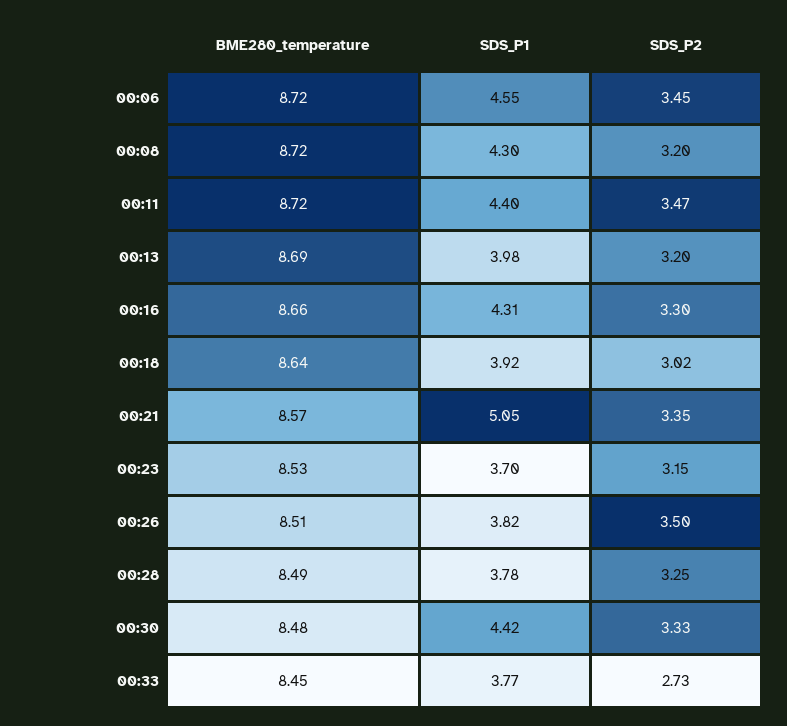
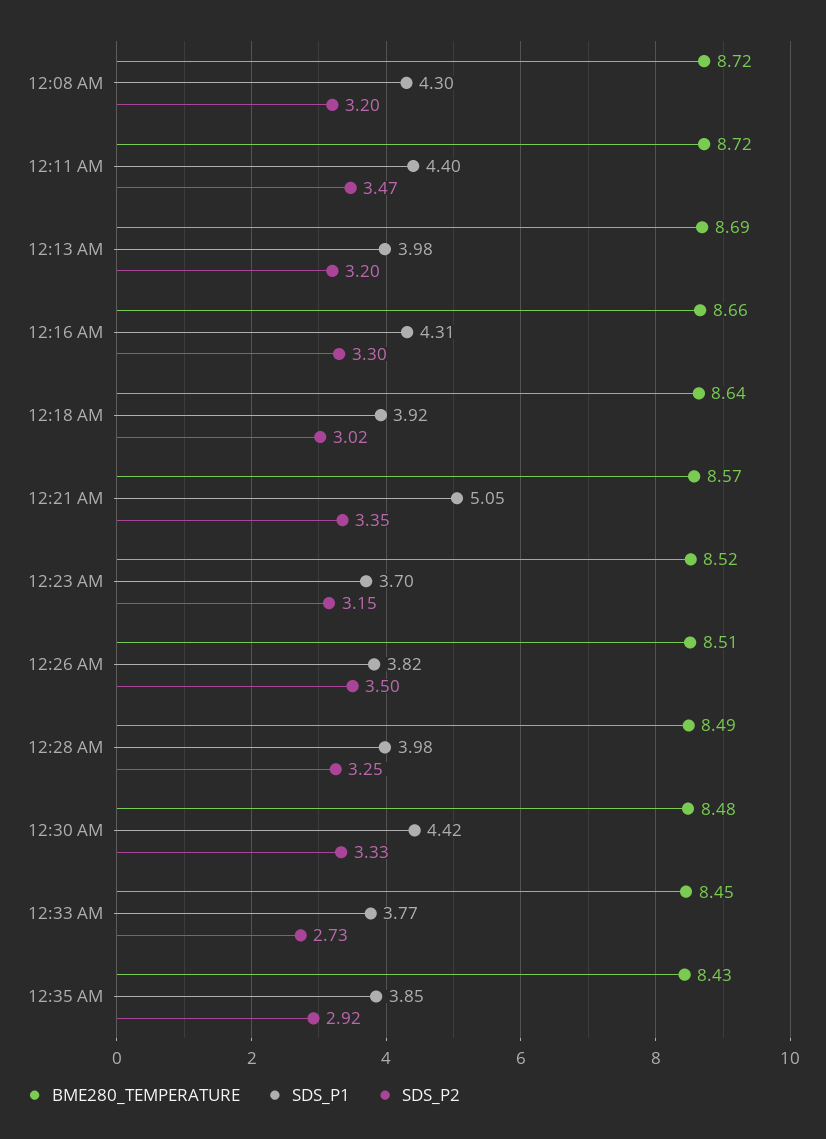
BME280_temperature, 00:06: 8.72 -> none
SDS_P1, 00:06: 4.55 -> none
SDS_P2, 00:06: 3.45 -> none
BME280_temperature, 00:23: 8.53 -> 8.52
SDS_P1, 00:28: 3.78 -> 3.98
BME280_temperature, 12:35 AM: none -> 8.43
SDS_P1, 12:35 AM: none -> 3.85
SDS_P2, 12:35 AM: none -> 2.92

